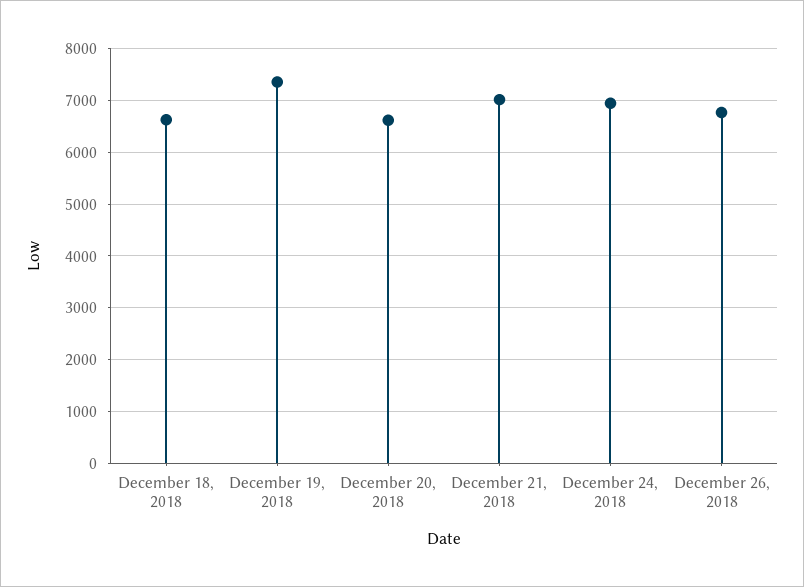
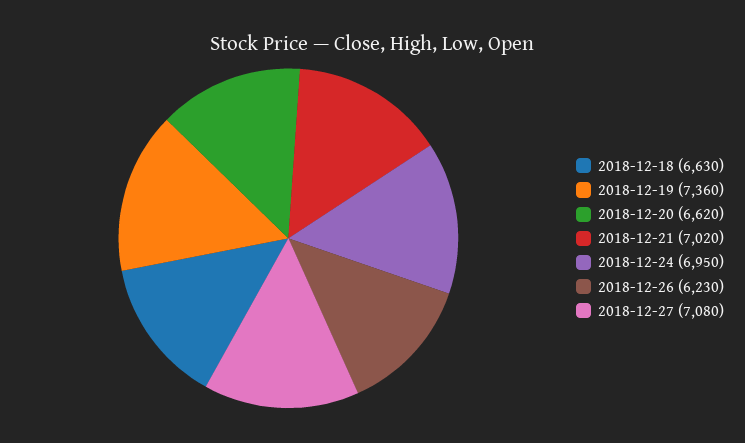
December 26, 2018: 6800 -> 6230
2018-12-27: none -> 7080

